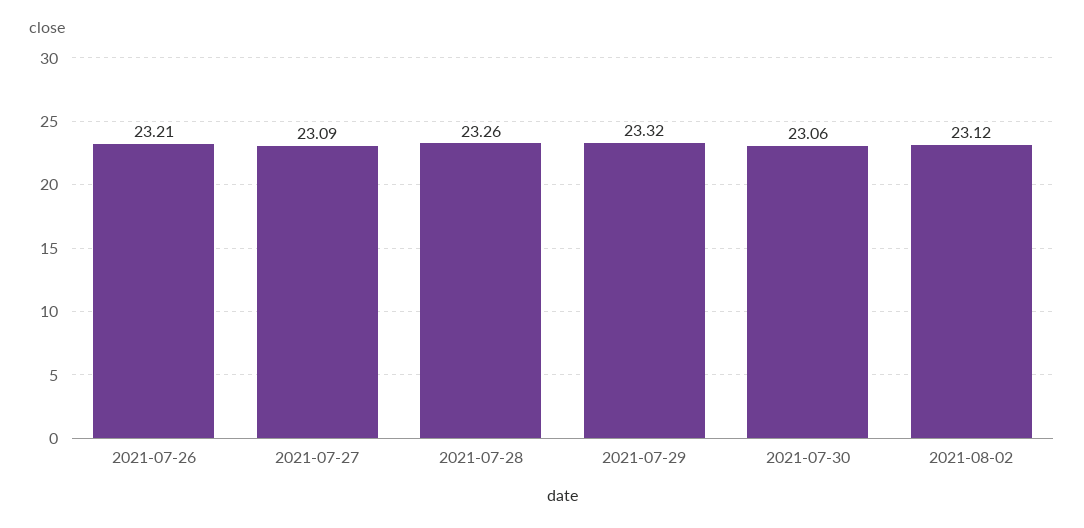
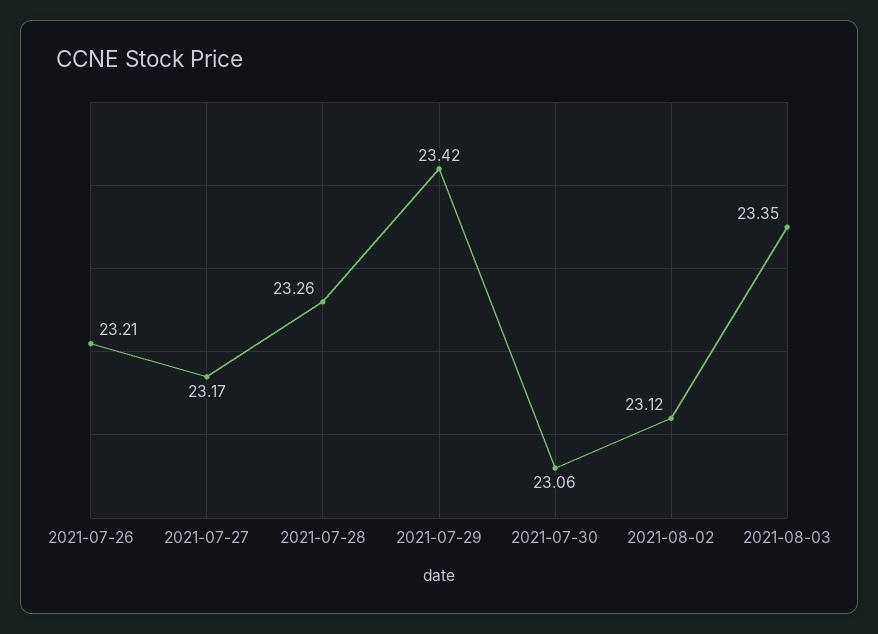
2021-07-27: 23.09 -> 23.17
2021-07-29: 23.32 -> 23.42
2021-08-03: none -> 23.35

